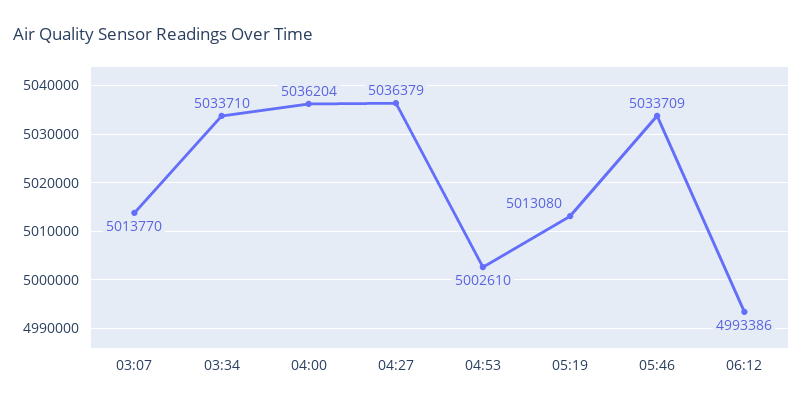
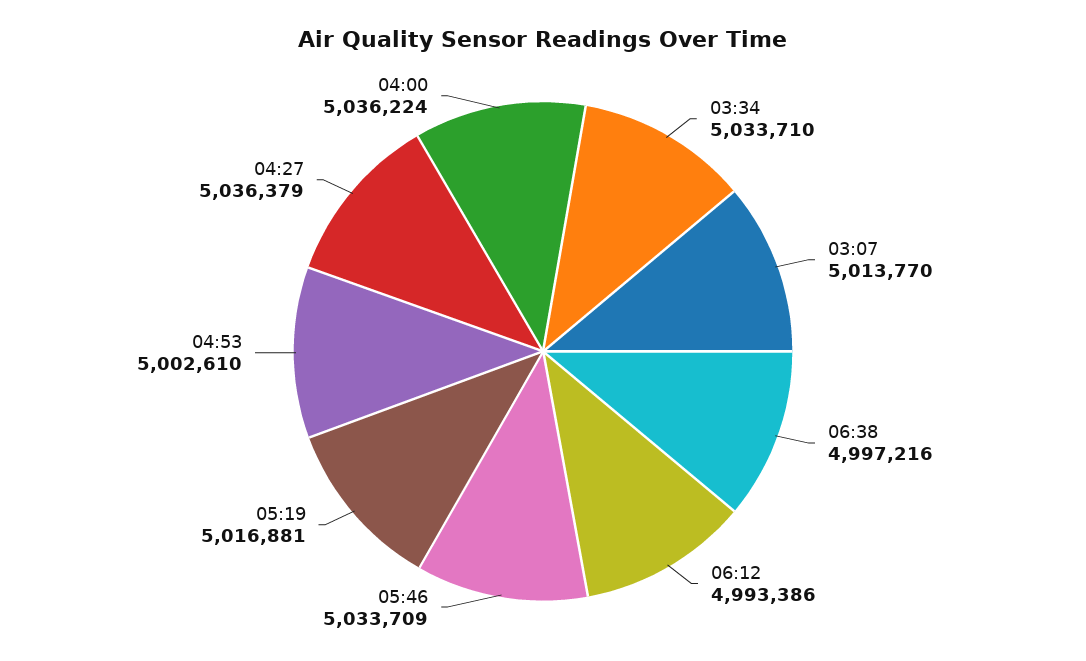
04:00: 5036204 -> 5036224
05:19: 5013080 -> 5016881
06:38: none -> 4997216

